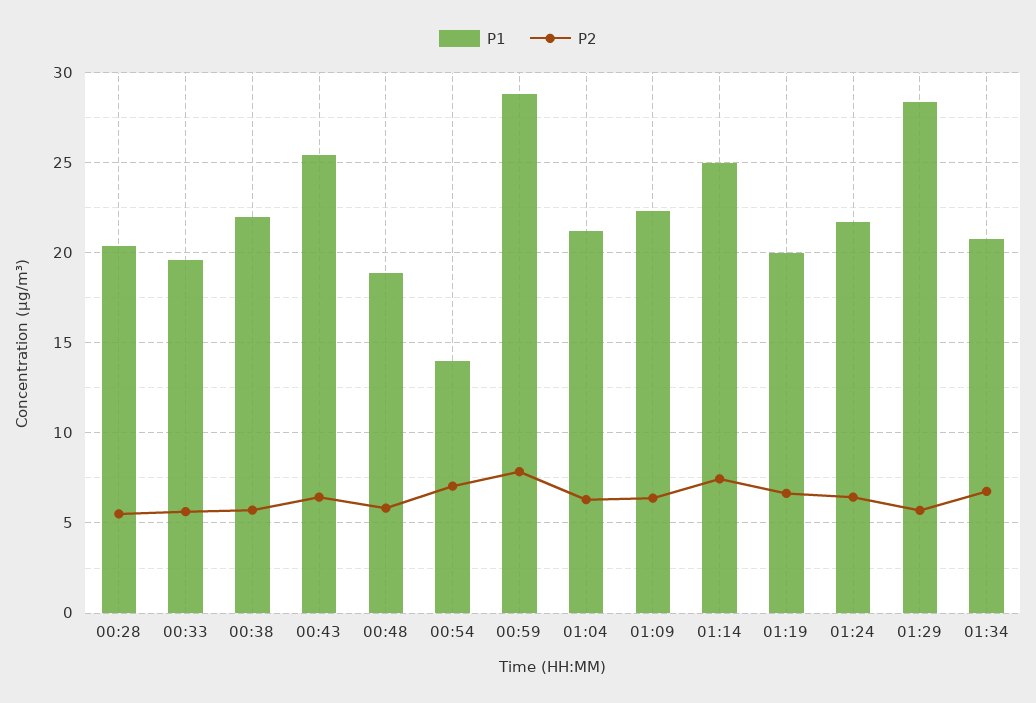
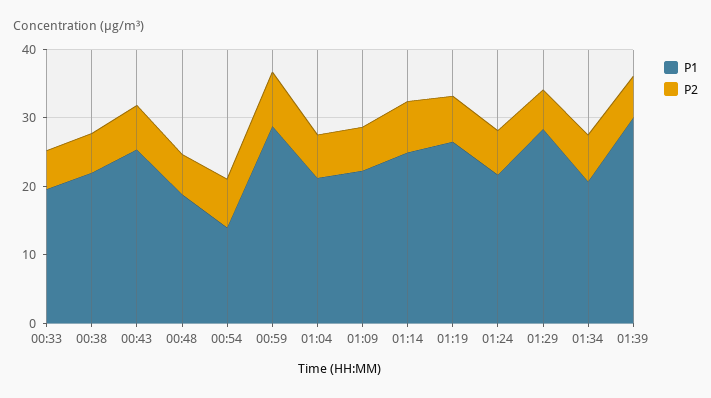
P1, 00:28: 20.5 -> none
P2, 00:28: 5.5 -> none
P1, 01:19: 20 -> 26
P1, 01:39: none -> 30
P2, 01:39: none -> 6

